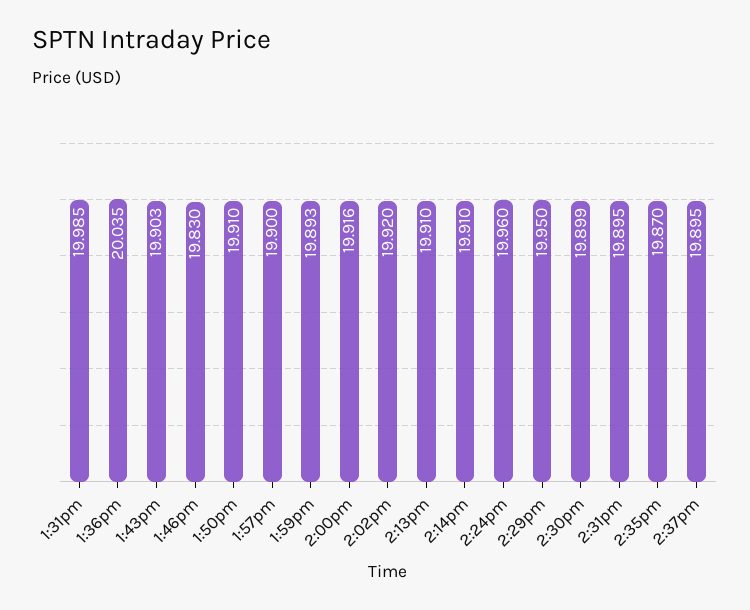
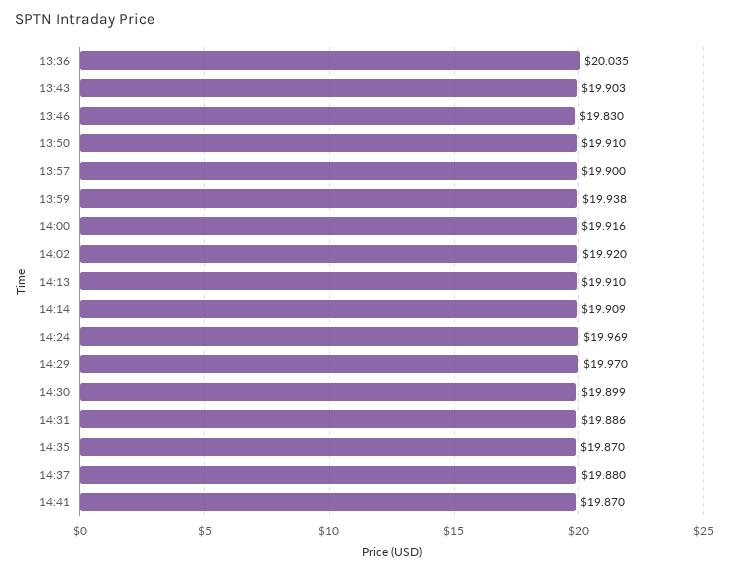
1:31pm: 19.985 -> none
1:59pm: 19.893 -> 19.938
2:14pm: 19.91 -> 19.909
2:24pm: 19.96 -> 19.969
2:29pm: 19.95 -> 19.97
2:31pm: 19.895 -> 19.886
2:37pm: 19.895 -> 19.88
14:41: none -> 19.87

